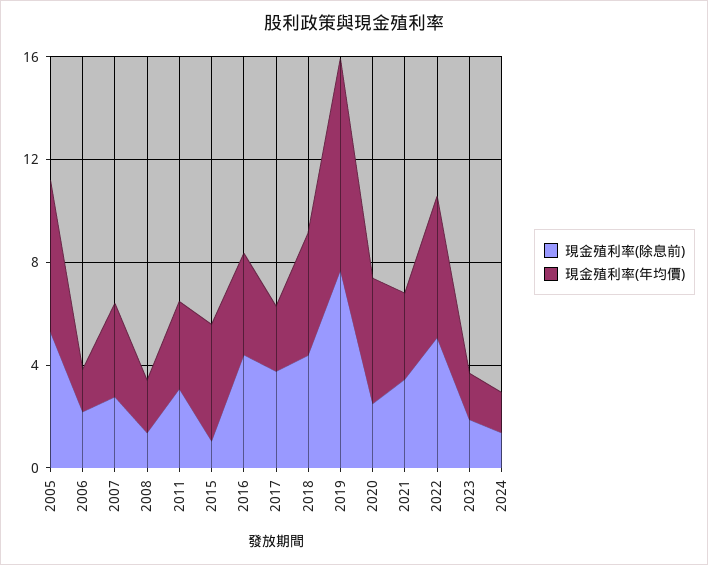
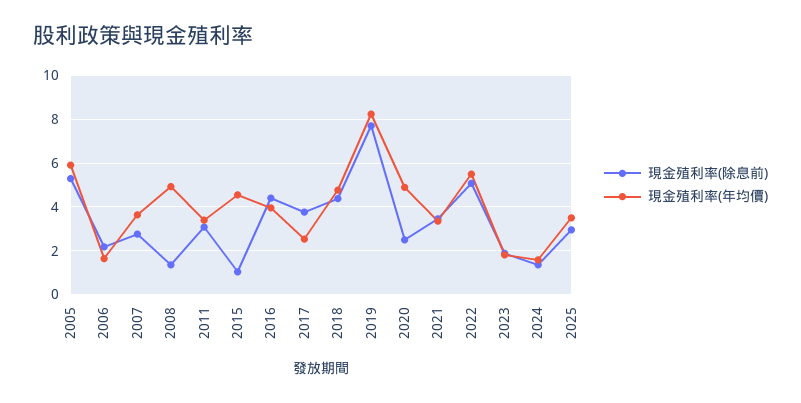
現金殖利率(年均價), 2008: 2 -> 5
現金殖利率(除息前), 2025: none -> 3
現金殖利率(年均價), 2025: none -> 3.5

